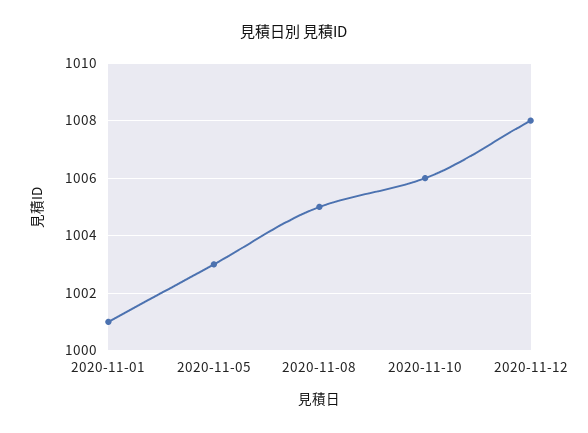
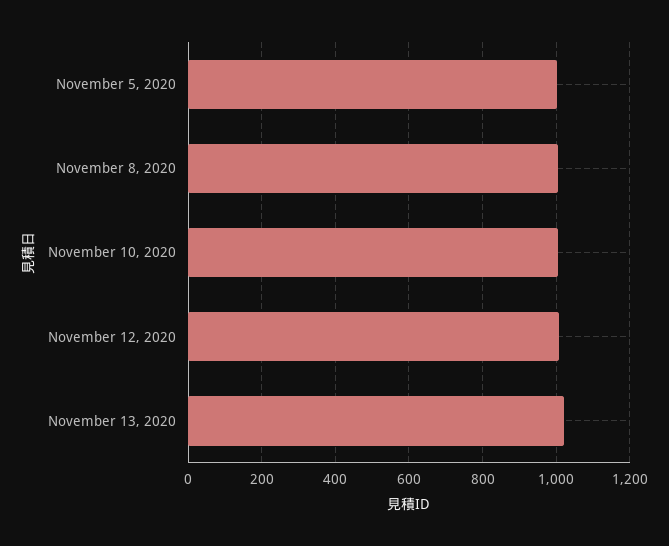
2020-11-01: 1001 -> none
November 13, 2020: none -> 1020

